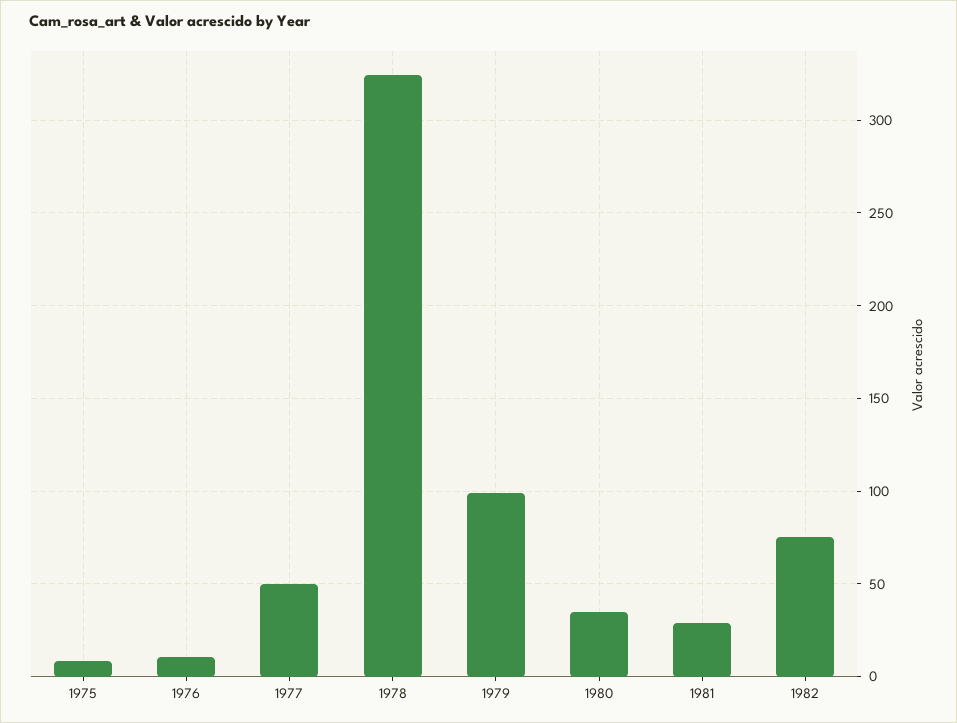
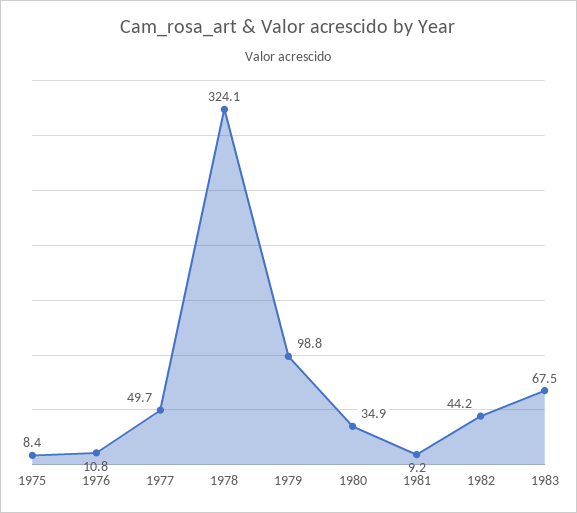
1981: 30 -> 9.2
1982: 75 -> 44.2
1983: none -> 67.5

